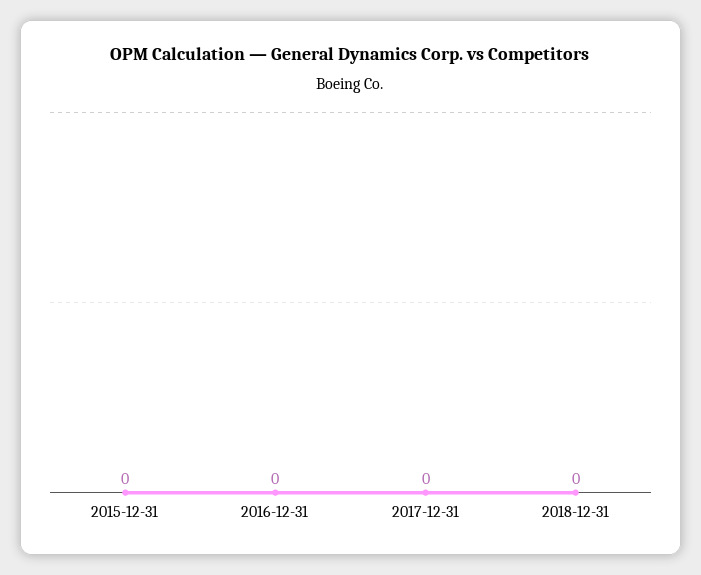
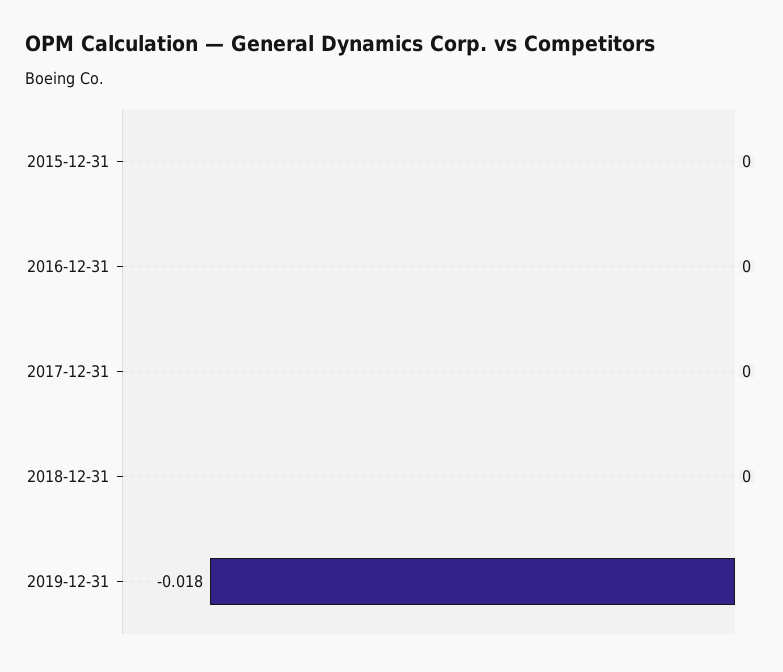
2019-12-31: none -> -0.018

